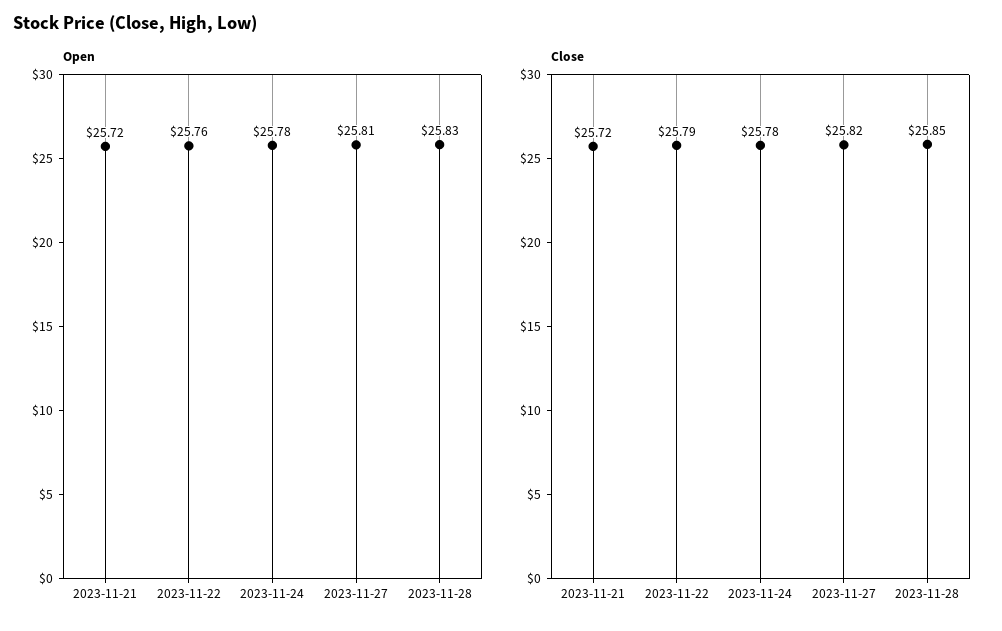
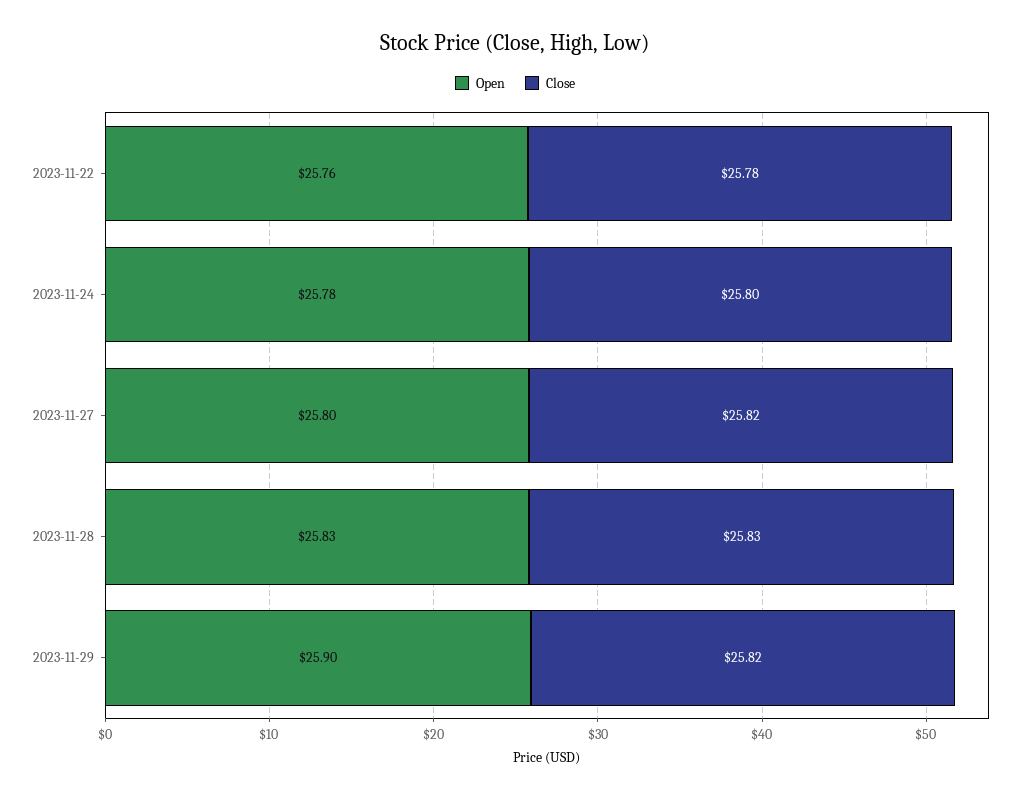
Open, 2023-11-21: 25.72 -> none
Open, 2023-11-27: 25.81 -> 25.8
Close, 2023-11-21: 25.72 -> none
Close, 2023-11-22: 25.79 -> 25.78
Close, 2023-11-24: 25.78 -> 25.8
Close, 2023-11-28: 25.85 -> 25.83
Open, 2023-11-29: none -> 25.9
Close, 2023-11-29: none -> 25.82

